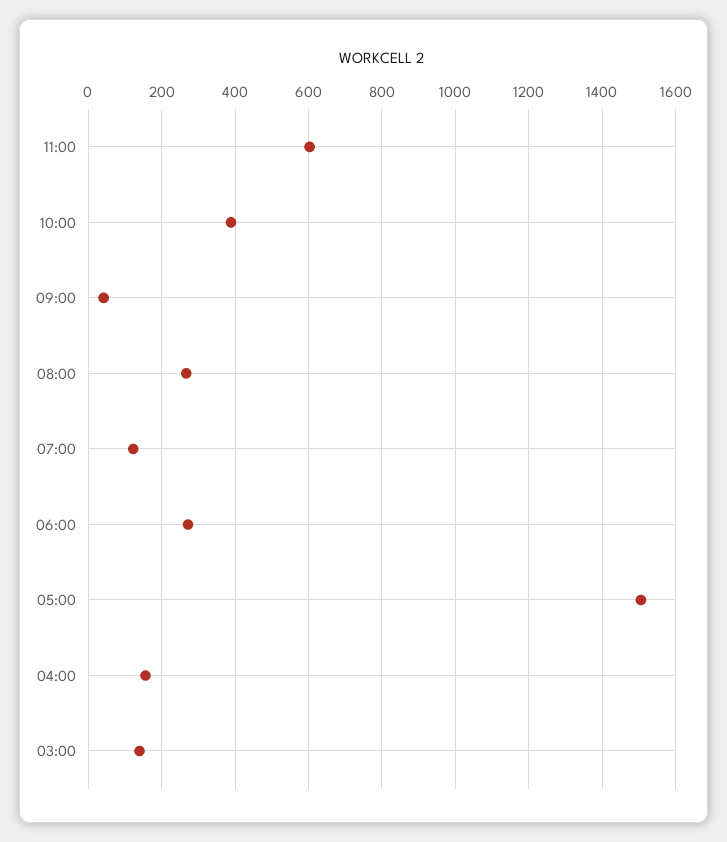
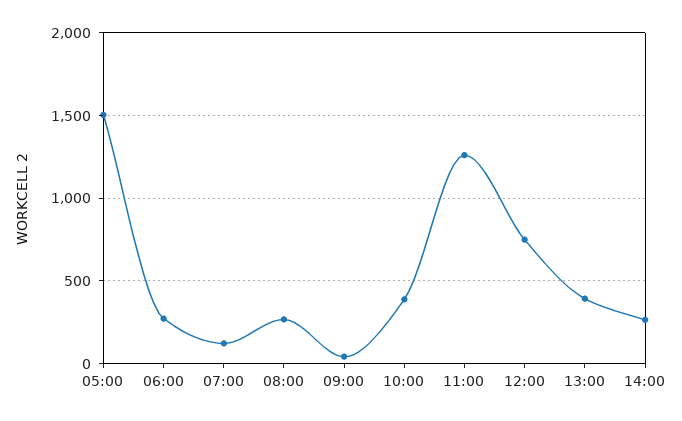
11:00: 600 -> 1250
04:00: 160 -> none
03:00: 140 -> none
12:00: none -> 750
13:00: none -> 400
14:00: none -> 250

